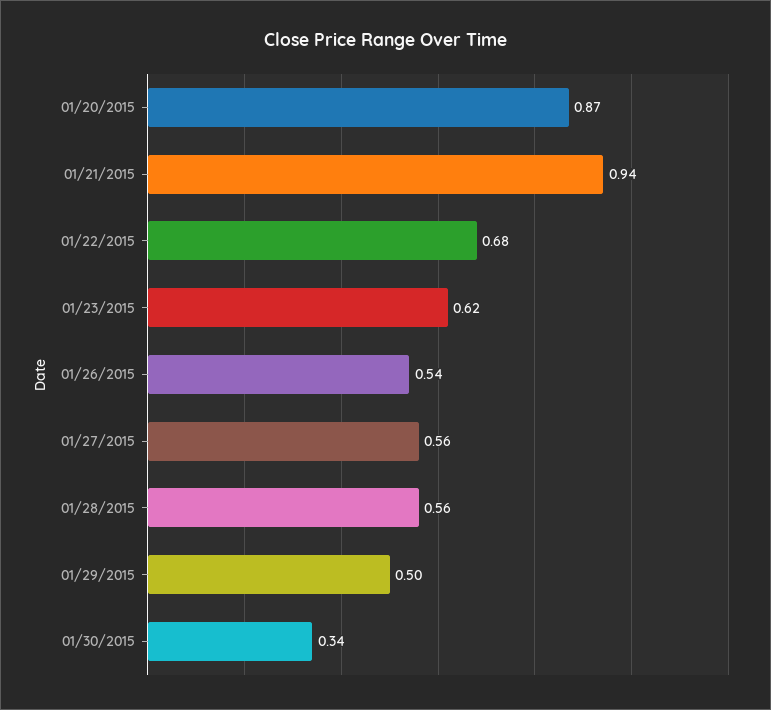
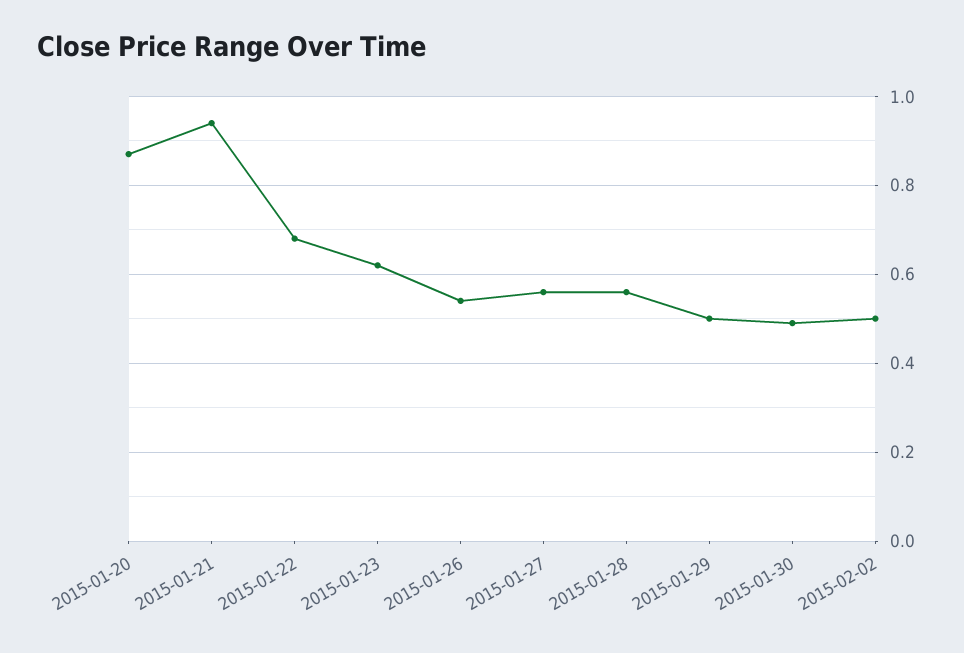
01/30/2015: 0.34 -> 0.5
2015-02-02: none -> 0.5

